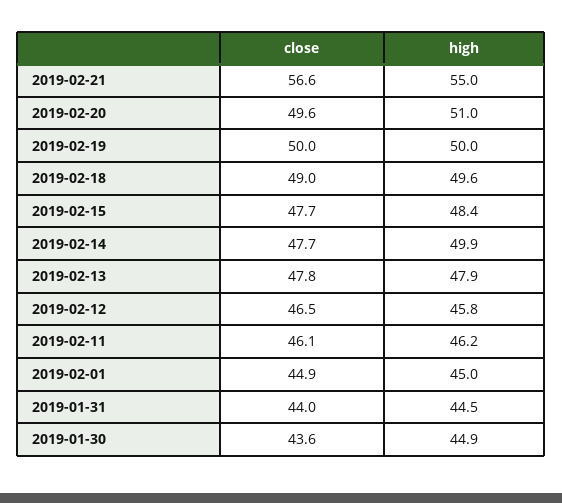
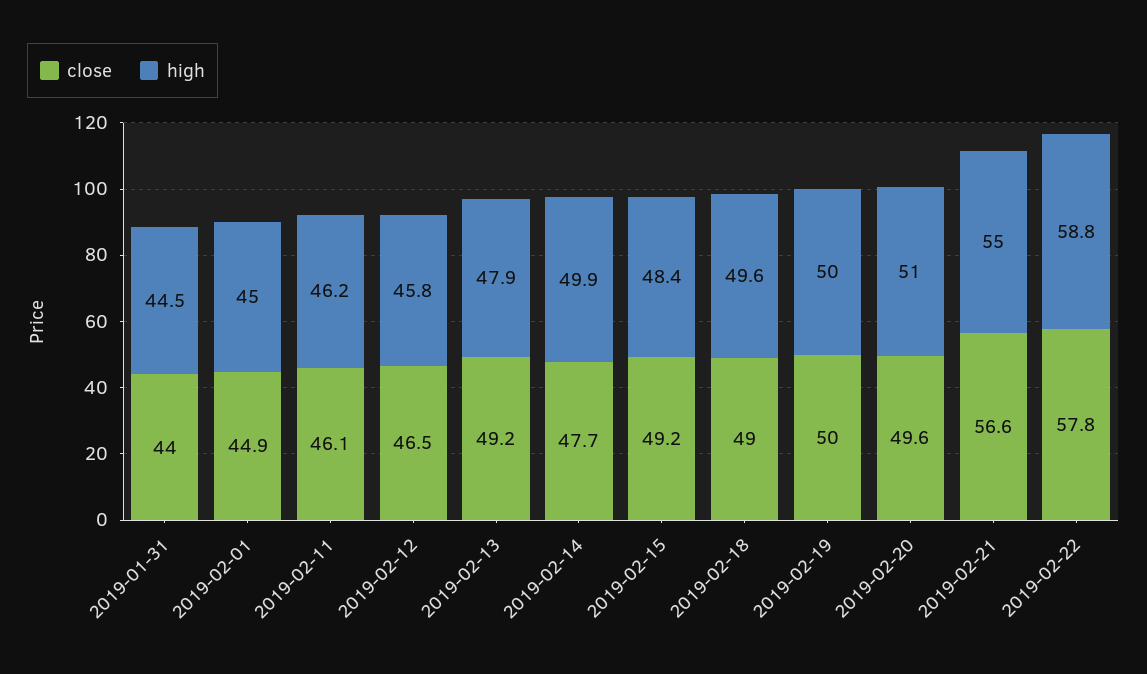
close, 2019-02-15: 47.7 -> 49.2
close, 2019-02-13: 47.8 -> 49.2
close, 2019-01-30: 43.6 -> none
high, 2019-01-30: 44.9 -> none
close, 2019-02-22: none -> 57.8
high, 2019-02-22: none -> 58.8

